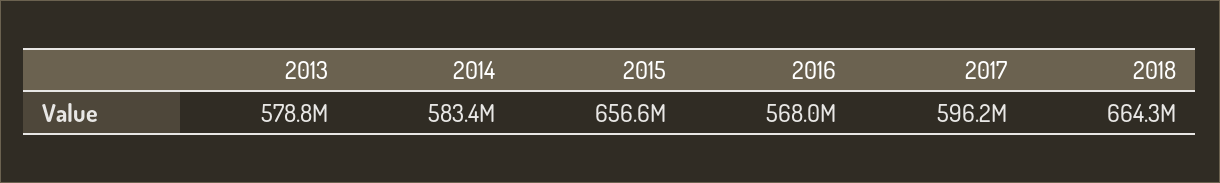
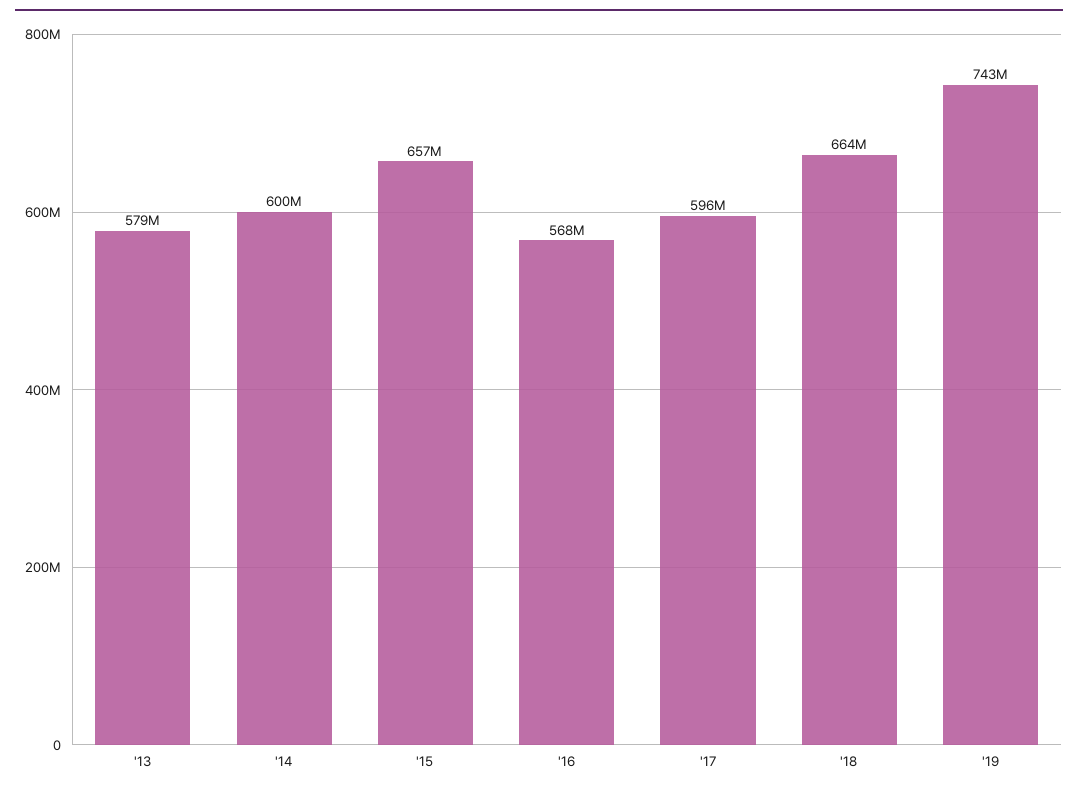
2014: 583400000 -> 600000000
'19: none -> 743000000

